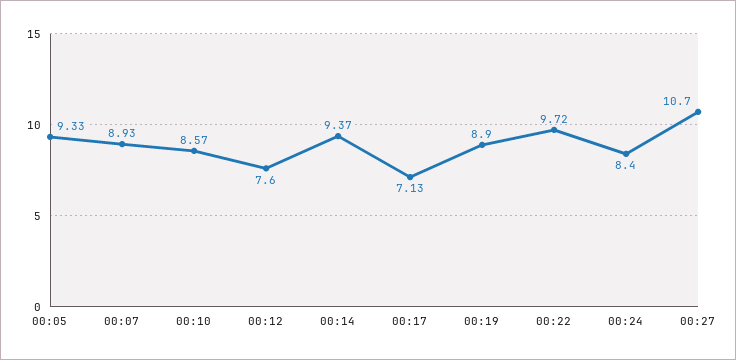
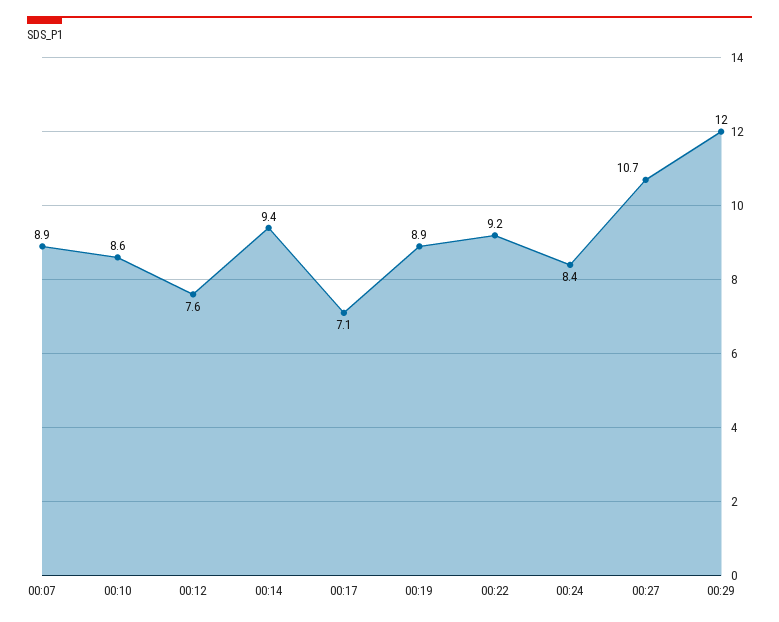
00:05: 9.33 -> none
00:22: 9.72 -> 9.2
00:29: none -> 12

